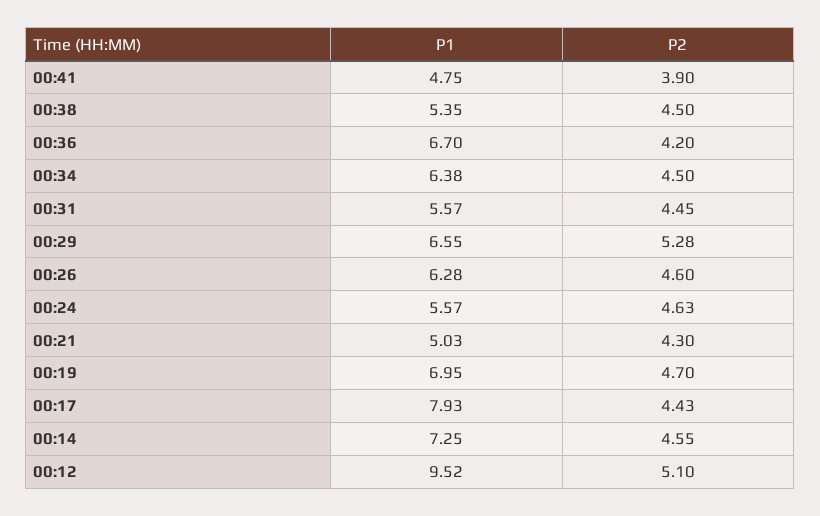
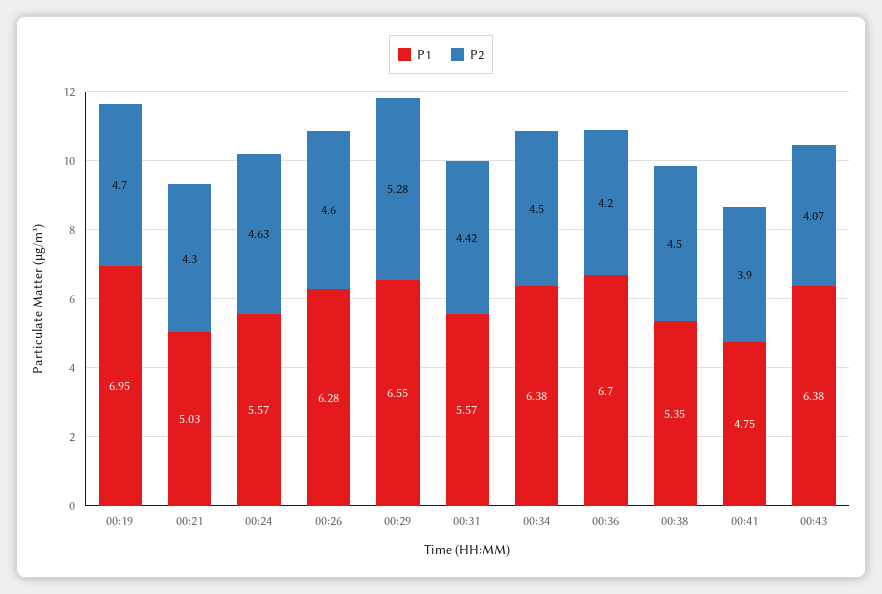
P2, 00:31: 4.45 -> 4.42
P1, 00:17: 7.93 -> none
P2, 00:17: 4.43 -> none
P1, 00:14: 7.25 -> none
P2, 00:14: 4.55 -> none
P1, 00:12: 9.52 -> none
P2, 00:12: 5.1 -> none
P1, 00:43: none -> 6.38
P2, 00:43: none -> 4.07

